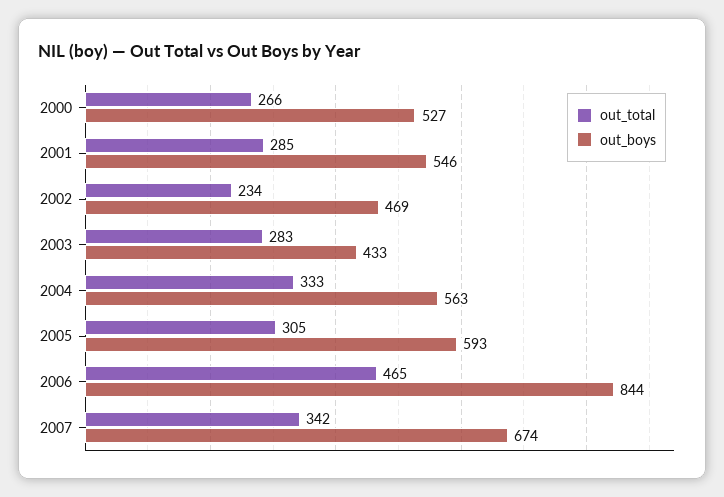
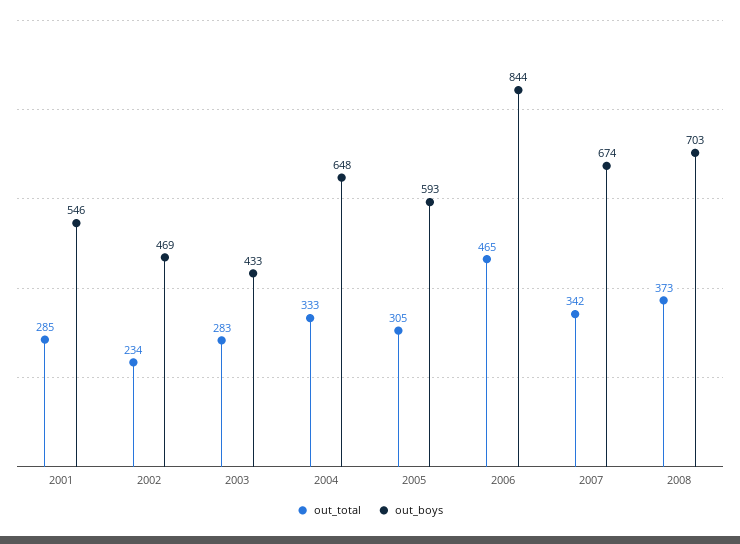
out_total, 2000: 266 -> none
out_boys, 2000: 527 -> none
out_boys, 2004: 563 -> 648
out_total, 2008: none -> 373
out_boys, 2008: none -> 703

